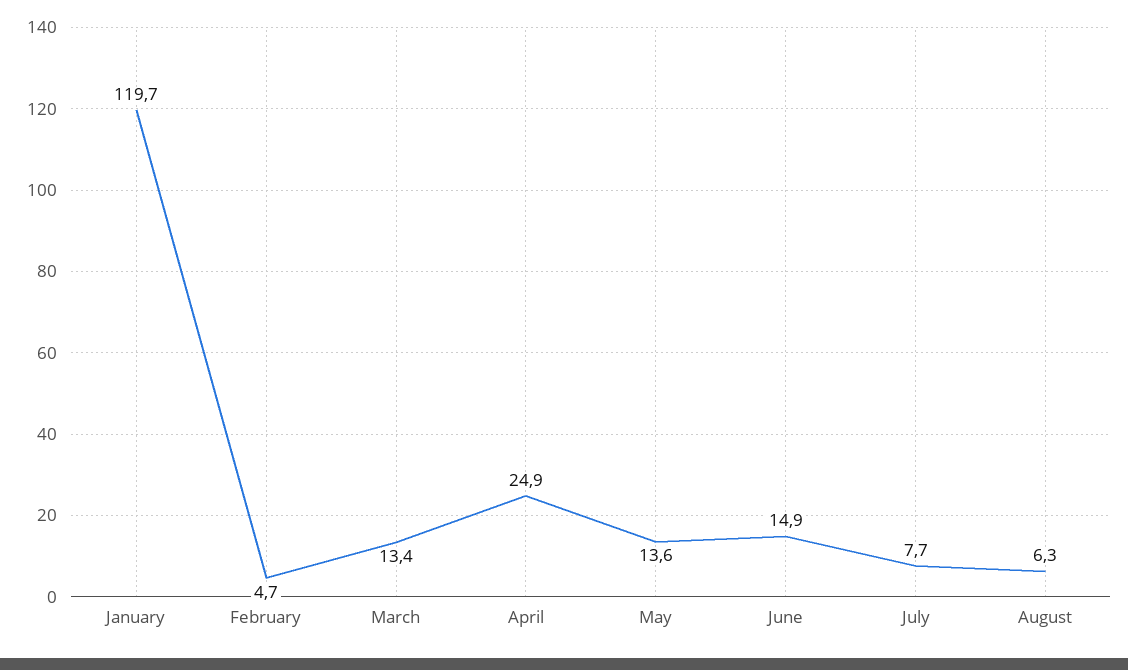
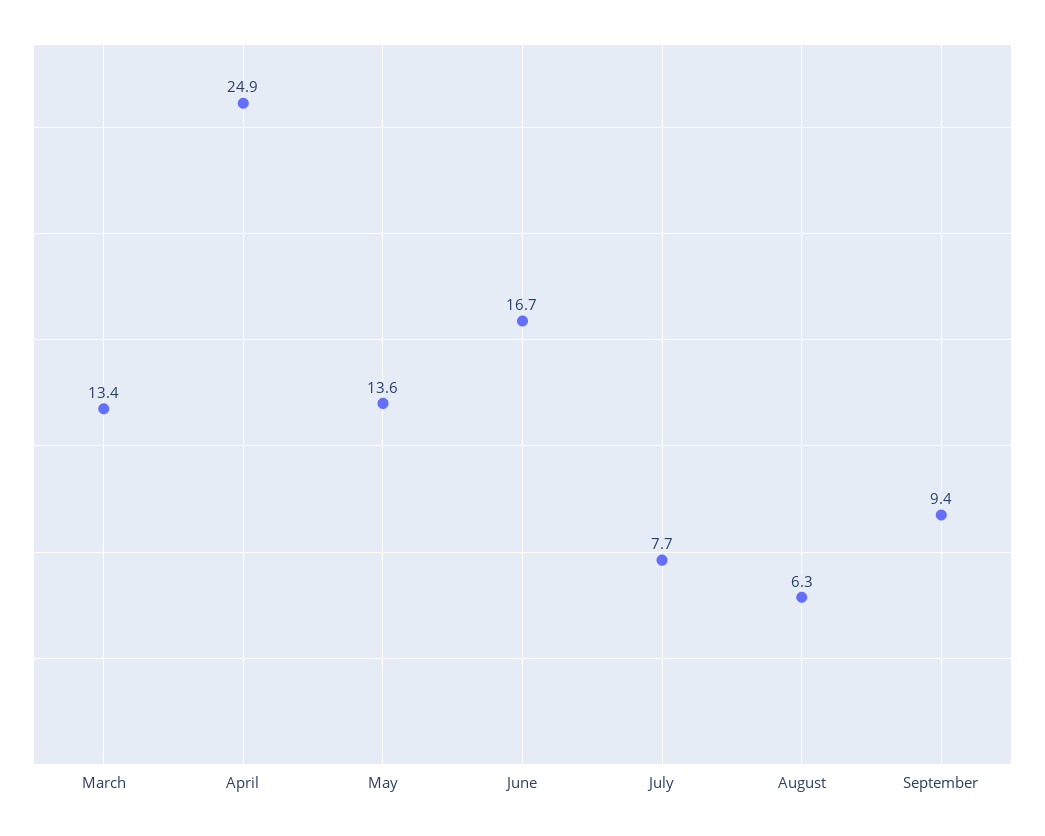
January: 119.7 -> none
February: 4.7 -> none
June: 14.9 -> 16.7
September: none -> 9.4

